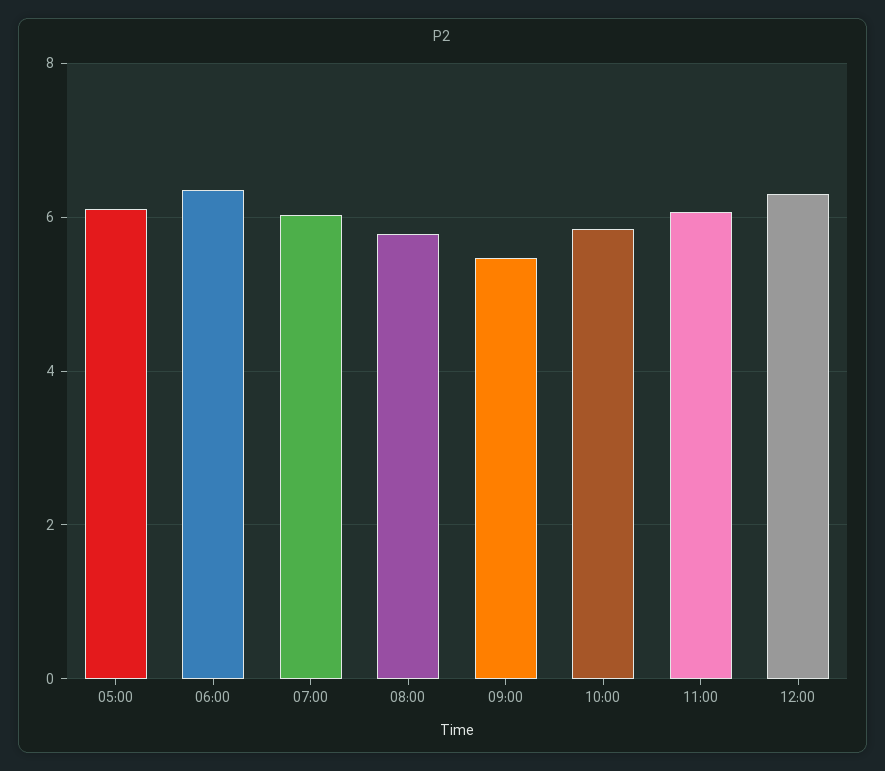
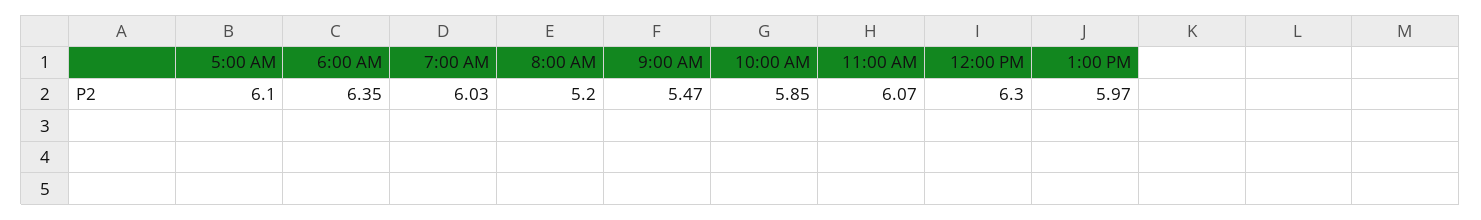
08:00: 5.8 -> 5.2
1:00 PM: none -> 5.97

